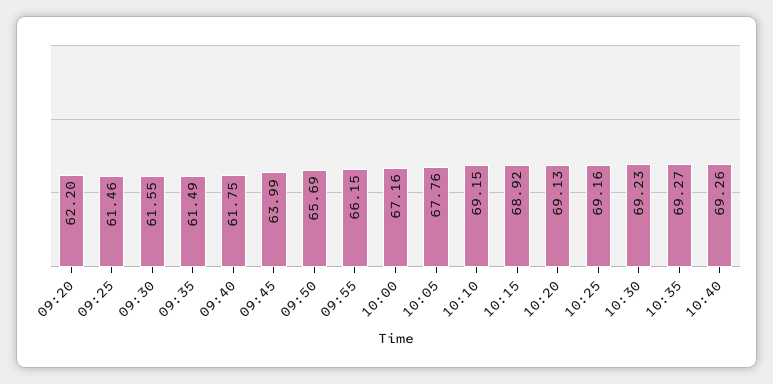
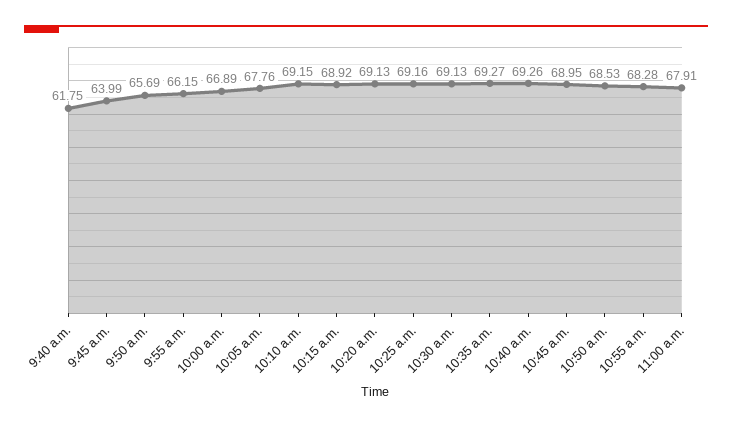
09:20: 62.2 -> none
09:25: 61.46 -> none
09:30: 61.55 -> none
09:35: 61.49 -> none
10:00: 67.16 -> 66.89
10:30: 69.23 -> 69.13
10:45 a.m.: none -> 68.95
10:50 a.m.: none -> 68.53
10:55 a.m.: none -> 68.28
11:00 a.m.: none -> 67.91

